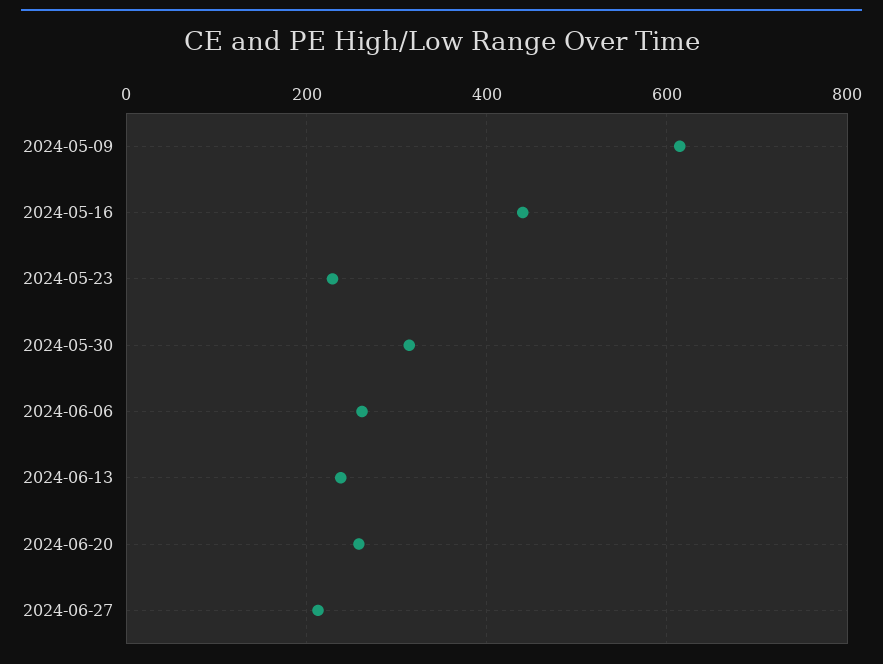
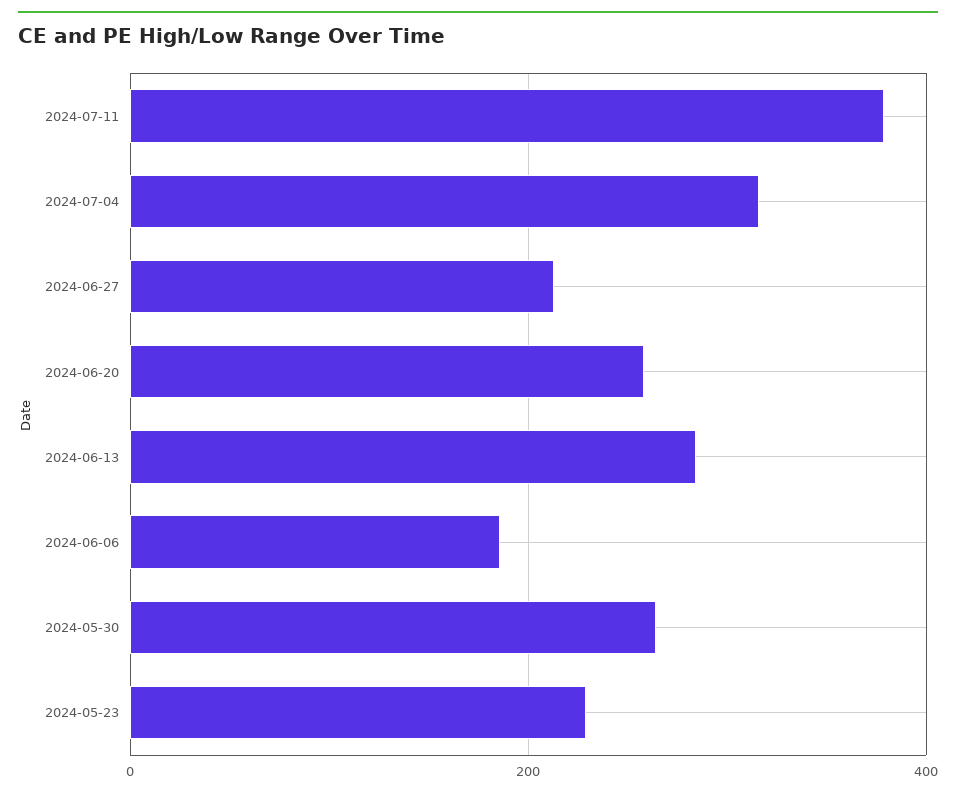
2024-05-09: 620 -> none
2024-05-16: 440 -> none
2024-05-30: 320 -> 260
2024-06-06: 260 -> 180
2024-06-13: 240 -> 280
2024-07-11: none -> 380
2024-07-04: none -> 320

